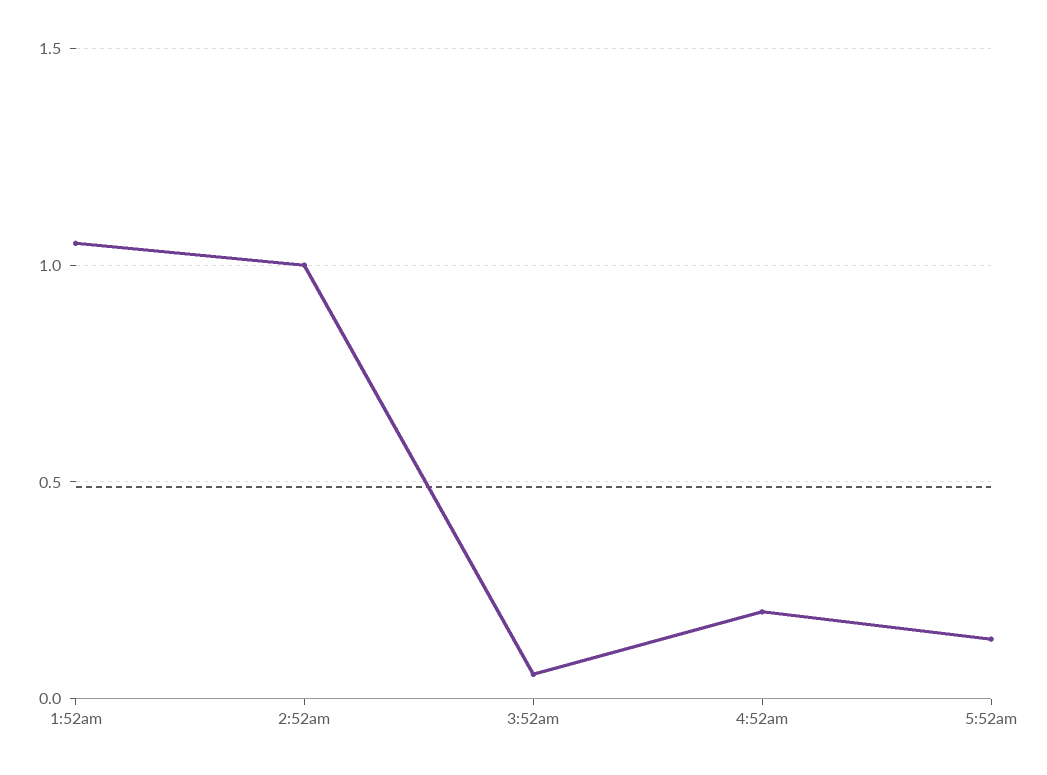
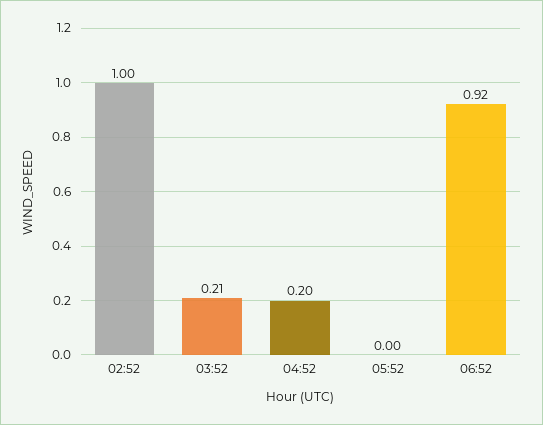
1:52am: 1.05 -> none
3:52am: 0.05 -> 0.21
5:52am: 0.15 -> 0
06:52: none -> 0.92

